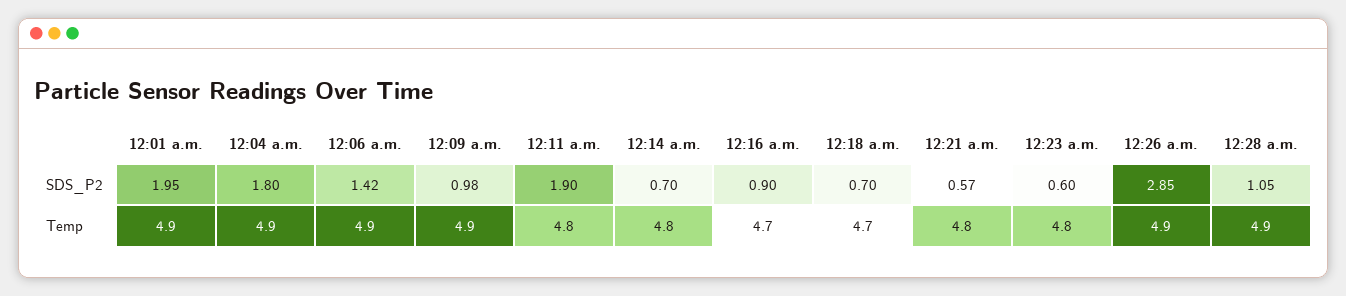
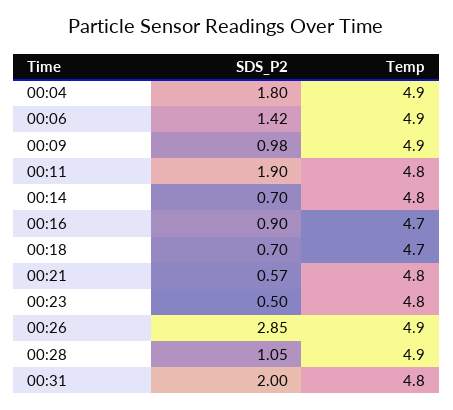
12:01 a.m., SDS_P2: 1.95 -> none
12:23 a.m., SDS_P2: 0.6 -> 0.5
12:01 a.m., Temp: 4.9 -> none
00:31, SDS_P2: none -> 2
00:31, Temp: none -> 4.8

